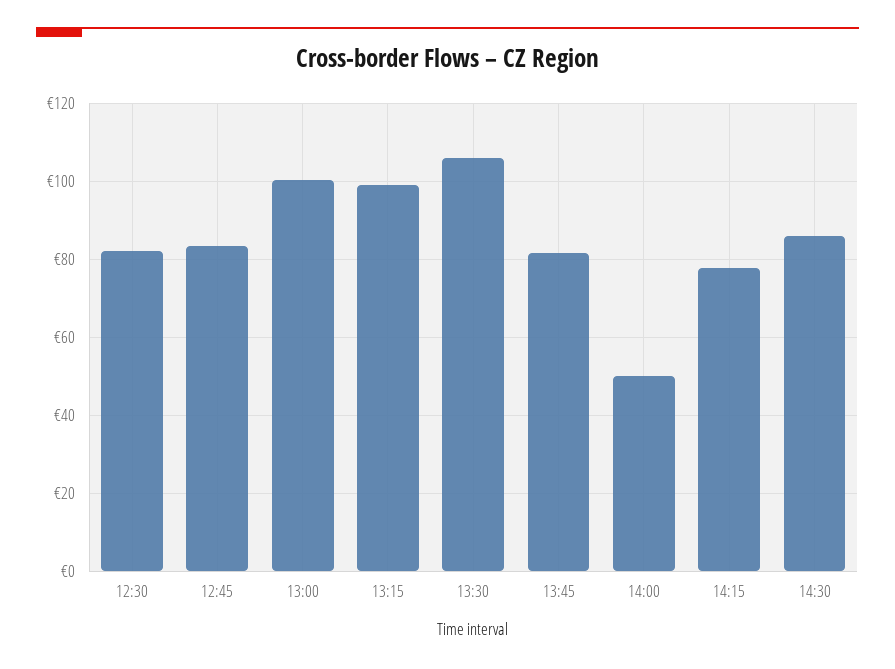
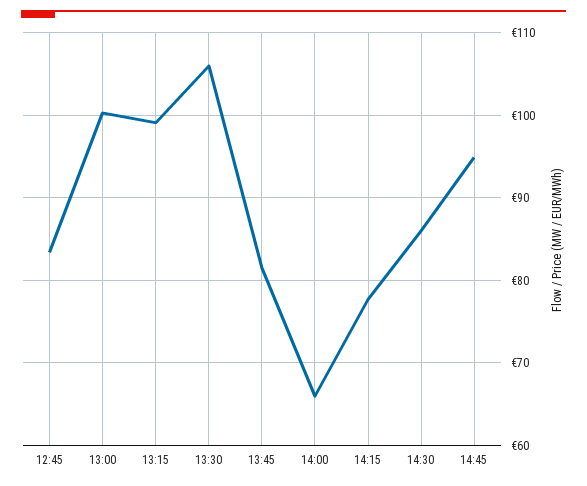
12:30: 82 -> none
14:00: 50 -> 66
14:45: none -> 95

